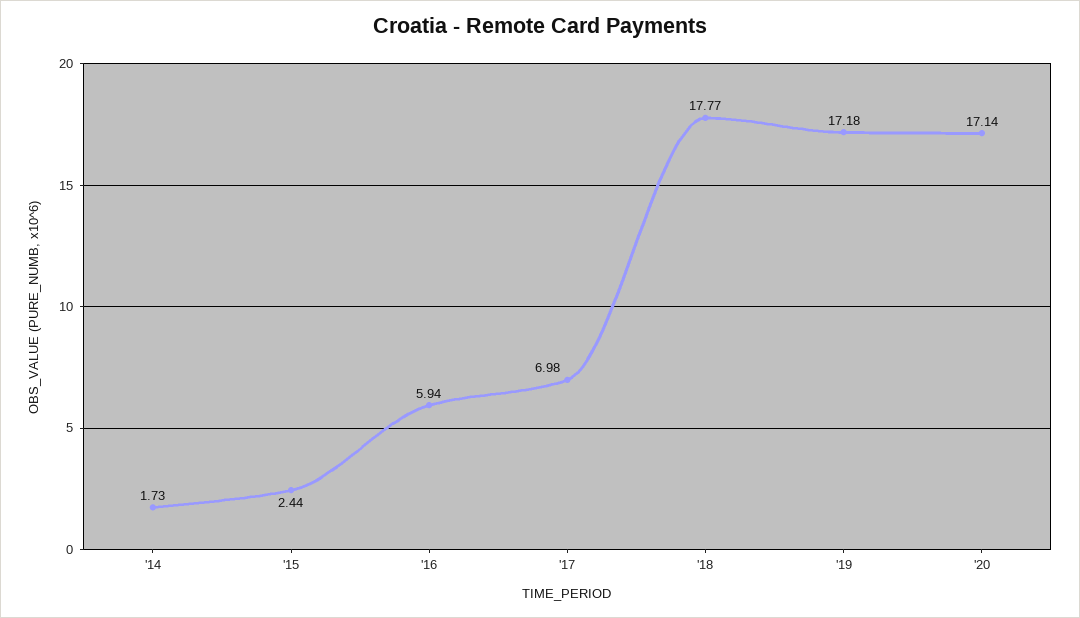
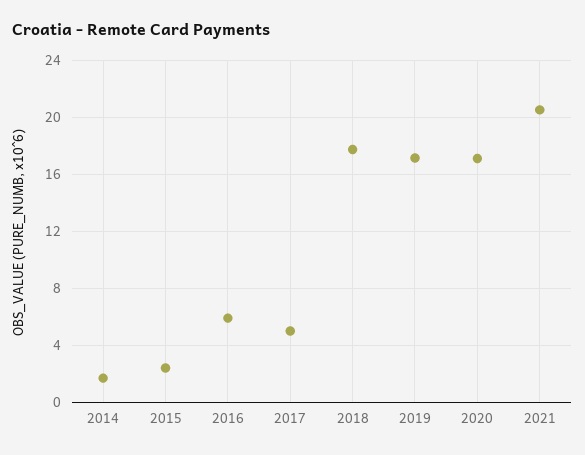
'17: 6.98 -> 5
2021: none -> 20.5

